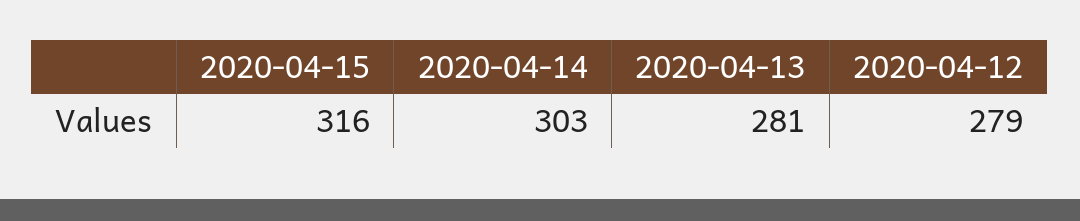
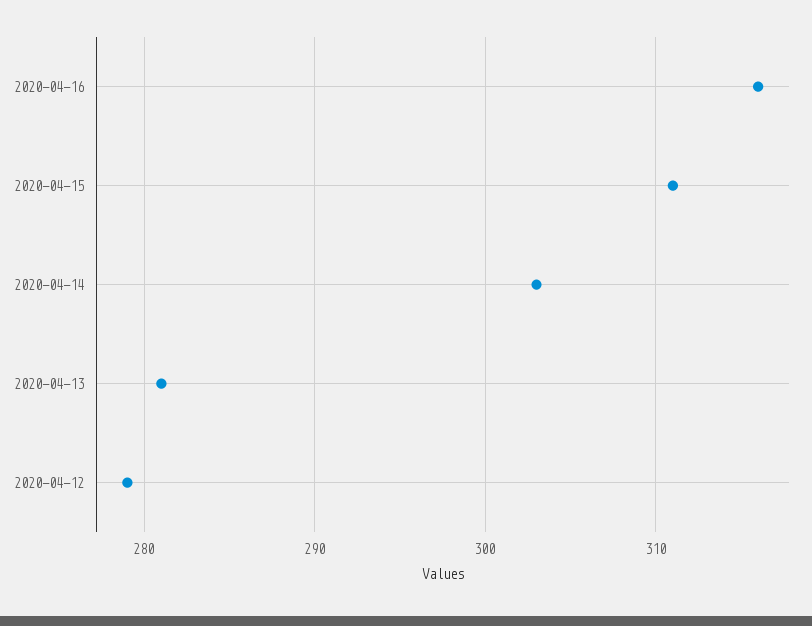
2020-04-15: 316 -> 311
2020-04-16: none -> 316

